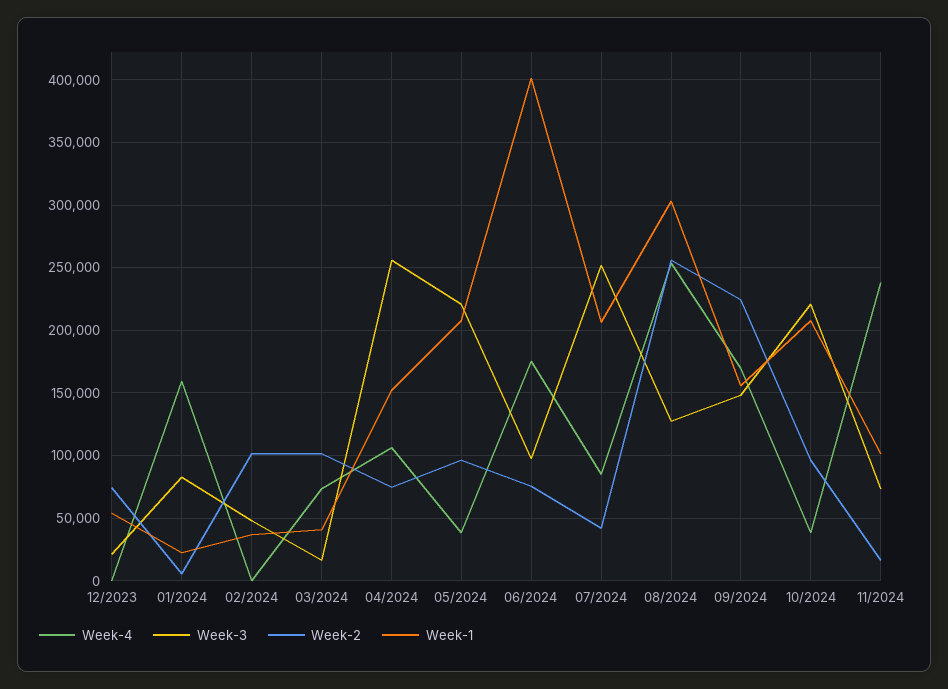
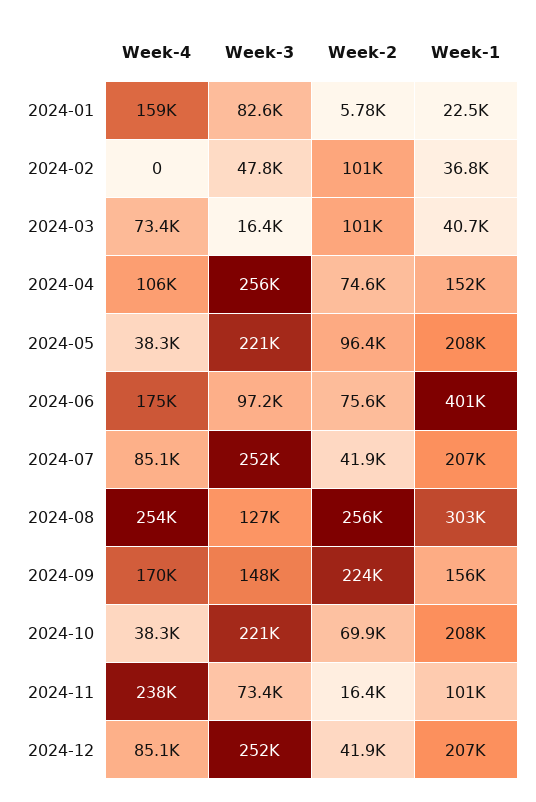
Week-4, 12/2023: 0 -> none
Week-3, 12/2023: 20000 -> none
Week-2, 12/2023: 75000 -> none
Week-1, 12/2023: 55000 -> none
Week-2, 10/2024: 95000 -> 69900
Week-4, 2024-12: none -> 85100
Week-3, 2024-12: none -> 252000
Week-2, 2024-12: none -> 41900
Week-1, 2024-12: none -> 207000

